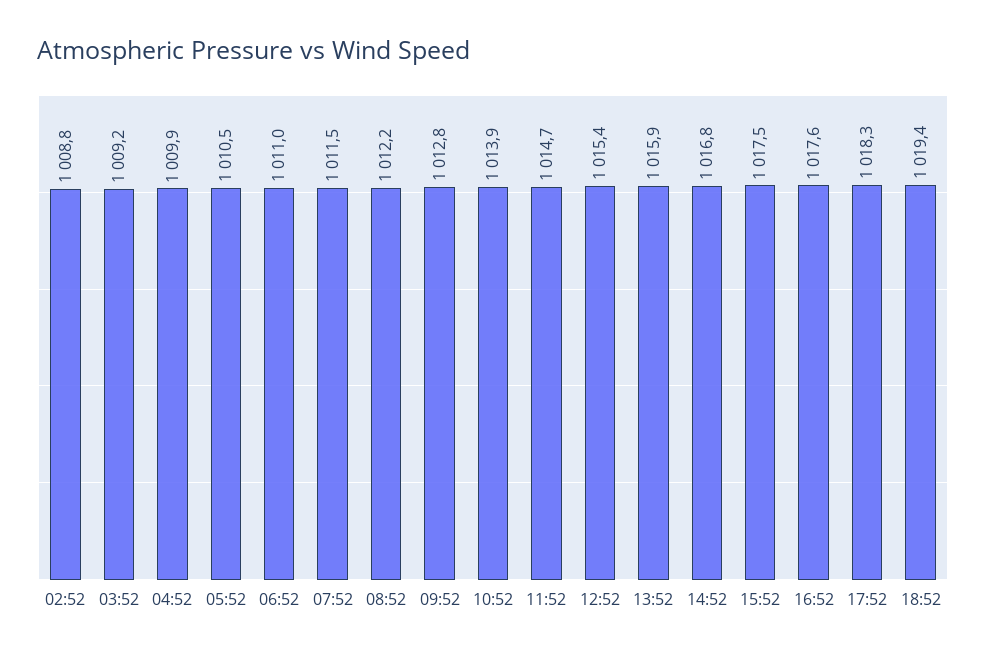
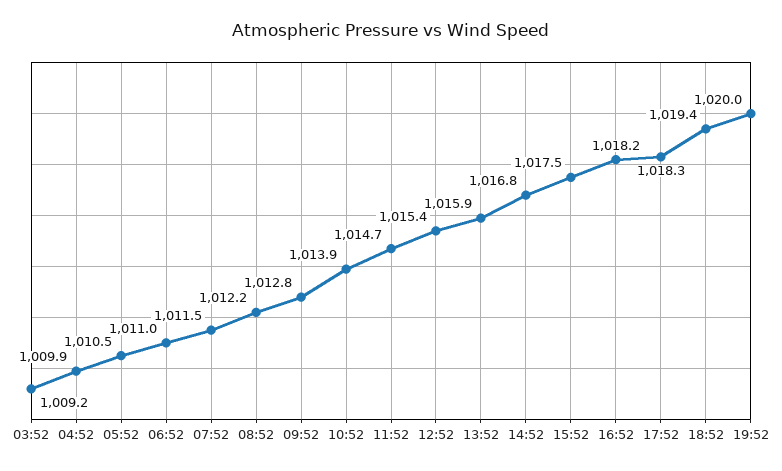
02:52: 1008.8 -> none
16:52: 1017.6 -> 1018.2
19:52: none -> 1020

